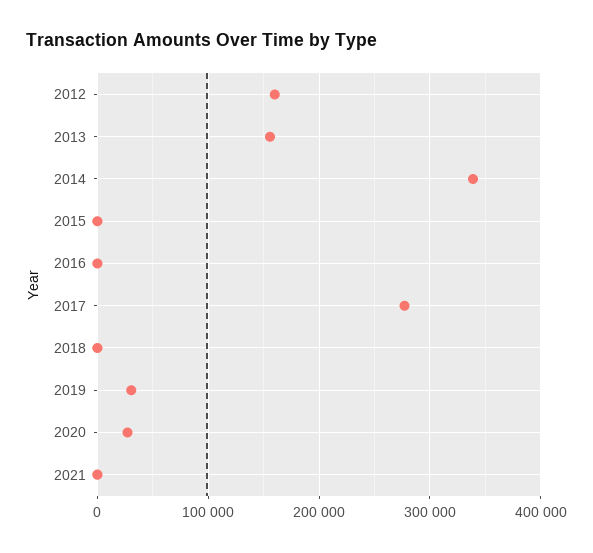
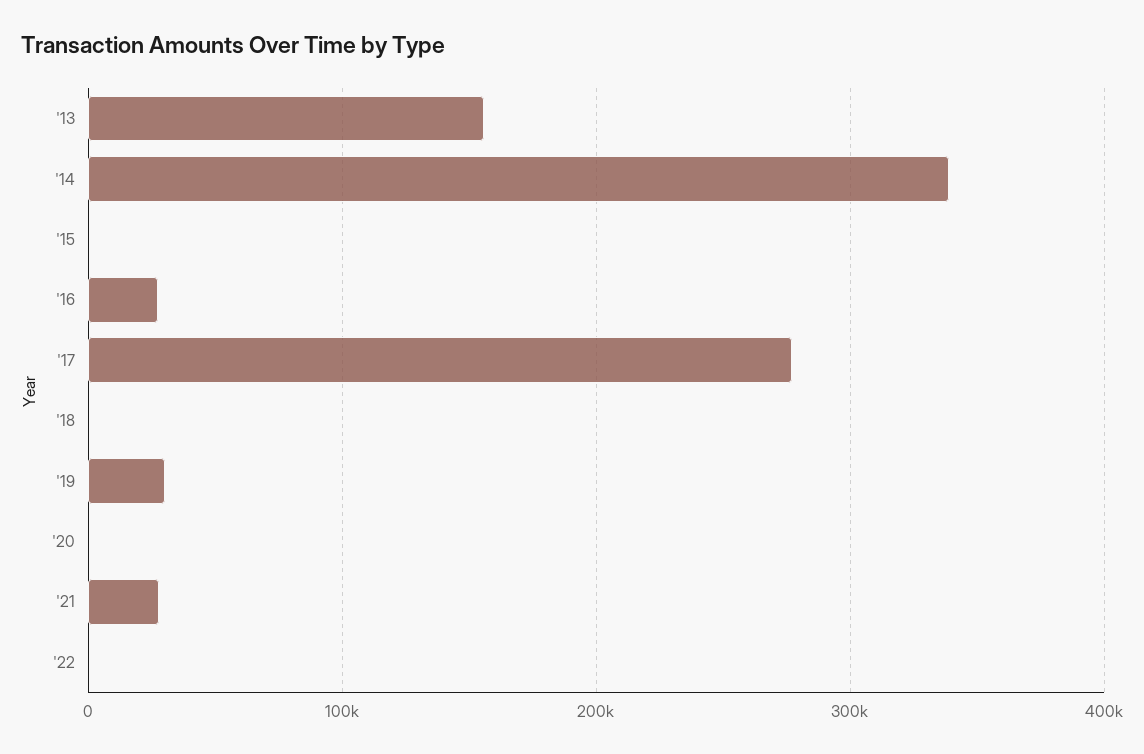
2012: 160000 -> none
2016: 0 -> 30000
2020: 30000 -> 0
2021: 0 -> 30000
'22: none -> 0

